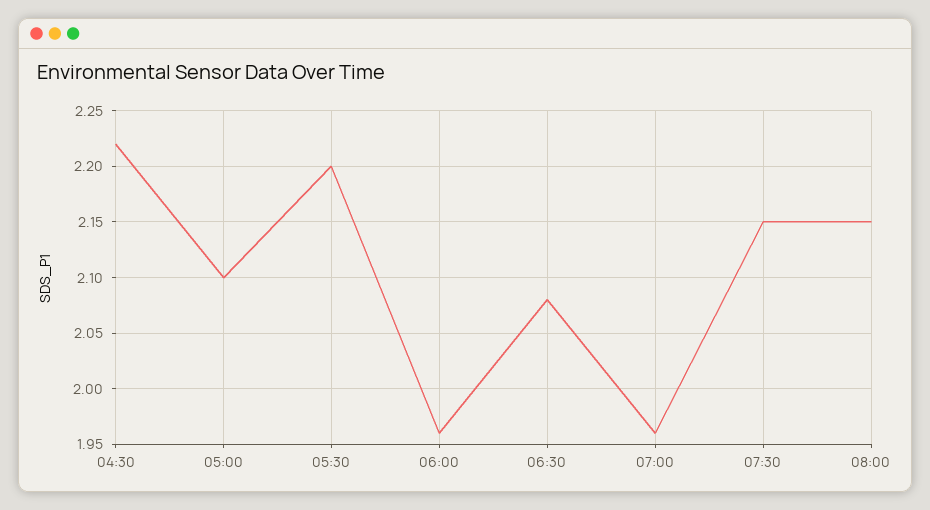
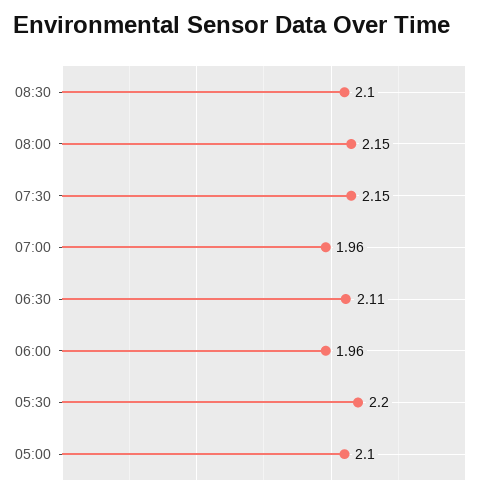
04:30: 2.22 -> none
06:30: 2.08 -> 2.11
08:30: none -> 2.1

